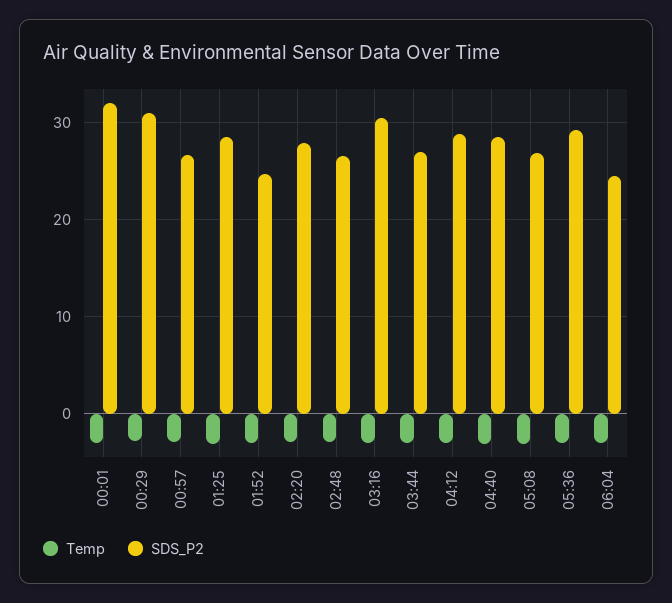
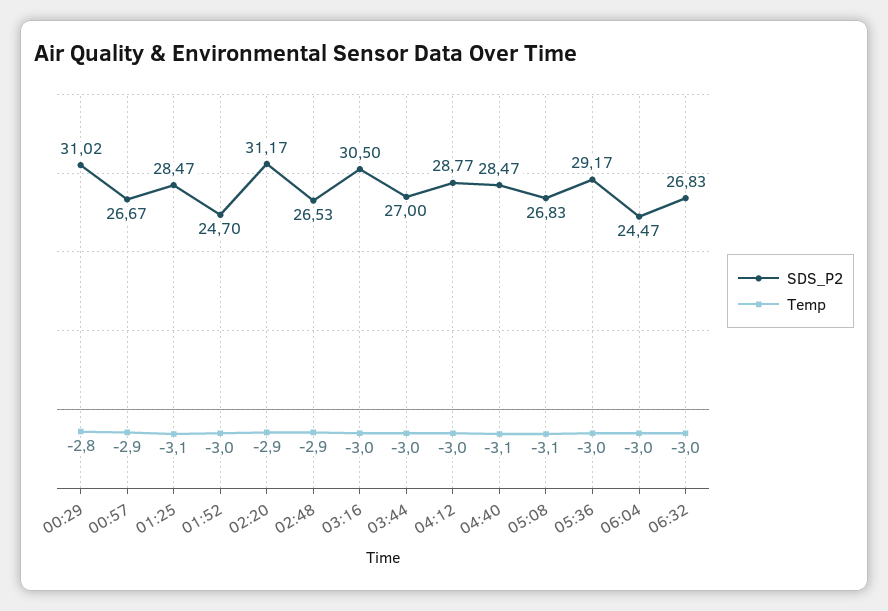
Temp, 00:01: -3 -> none
SDS_P2, 00:01: 32 -> none
SDS_P2, 02:20: 28 -> 31.17
SDS_P2, 06:32: none -> 26.83
Temp, 06:32: none -> -3

